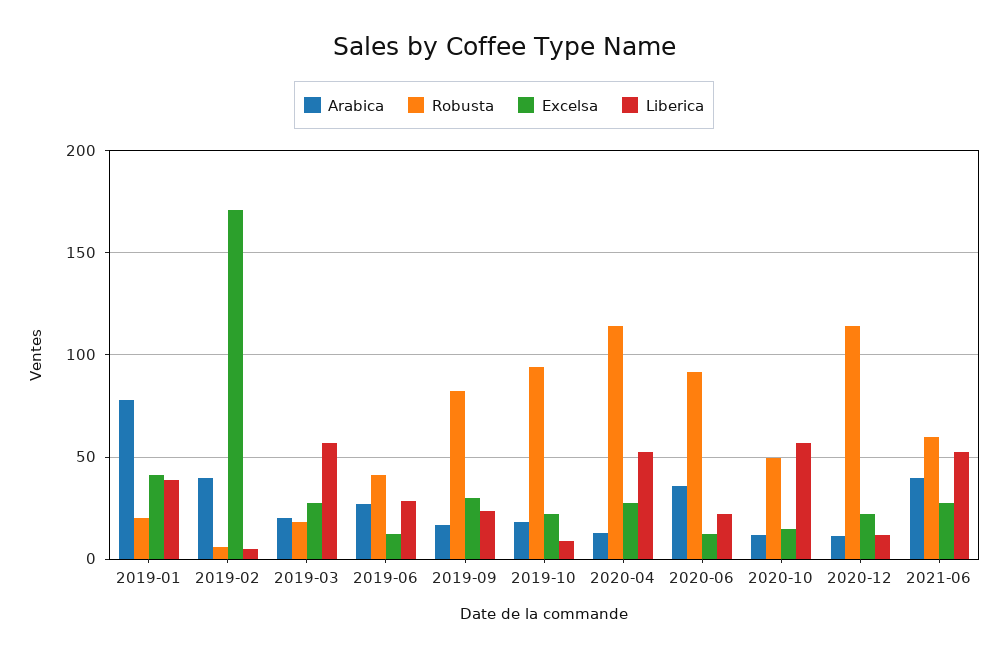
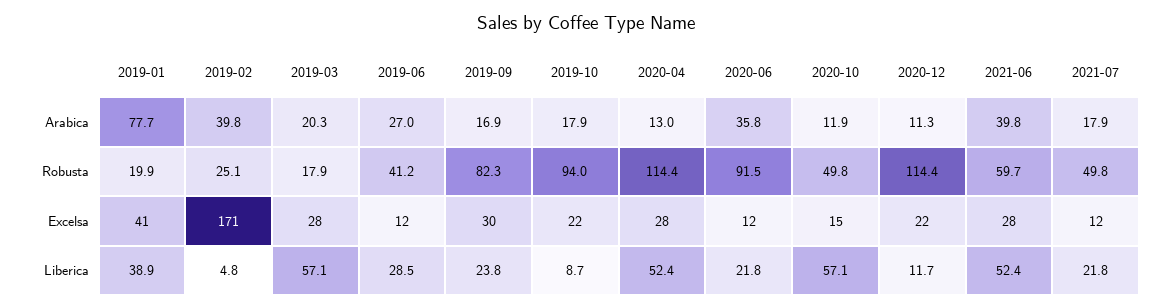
Robusta, 2019-02: 5 -> 25.1
Arabica, 2021-07: none -> 17.9
Robusta, 2021-07: none -> 49.8
Excelsa, 2021-07: none -> 12
Liberica, 2021-07: none -> 21.8

